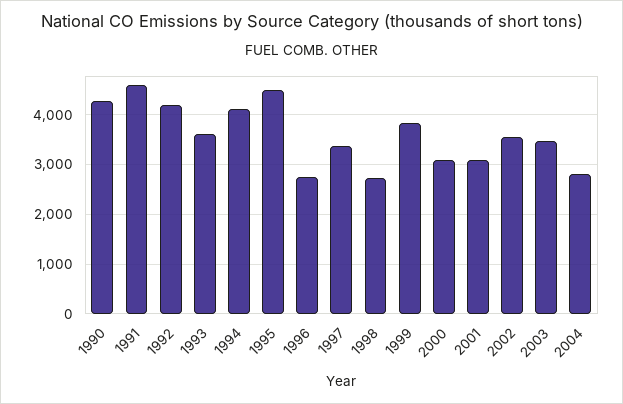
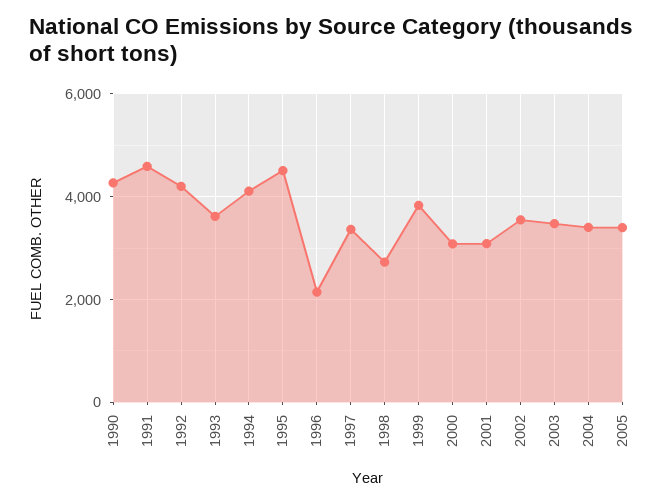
1996: 2800 -> 2200
2004: 2800 -> 3400
2005: none -> 3400

